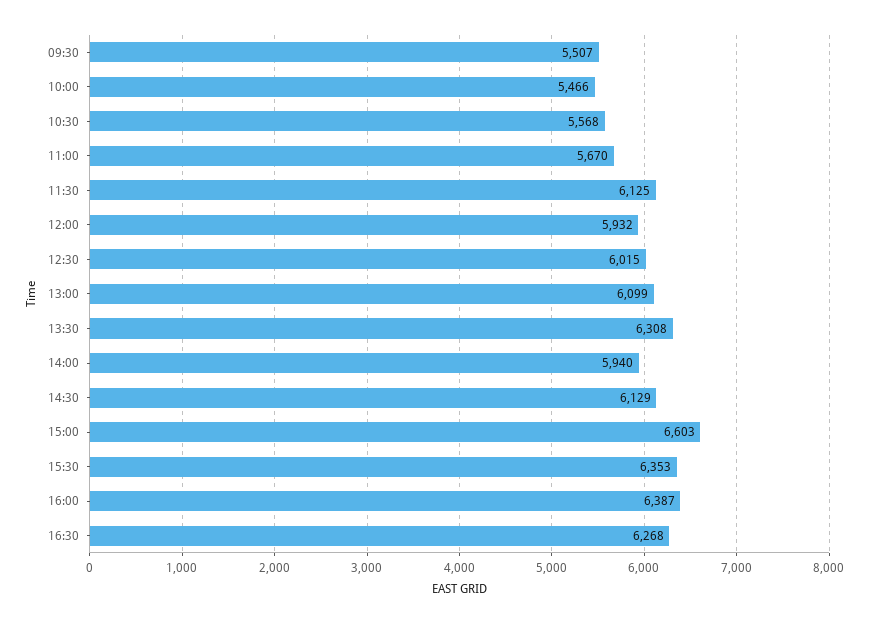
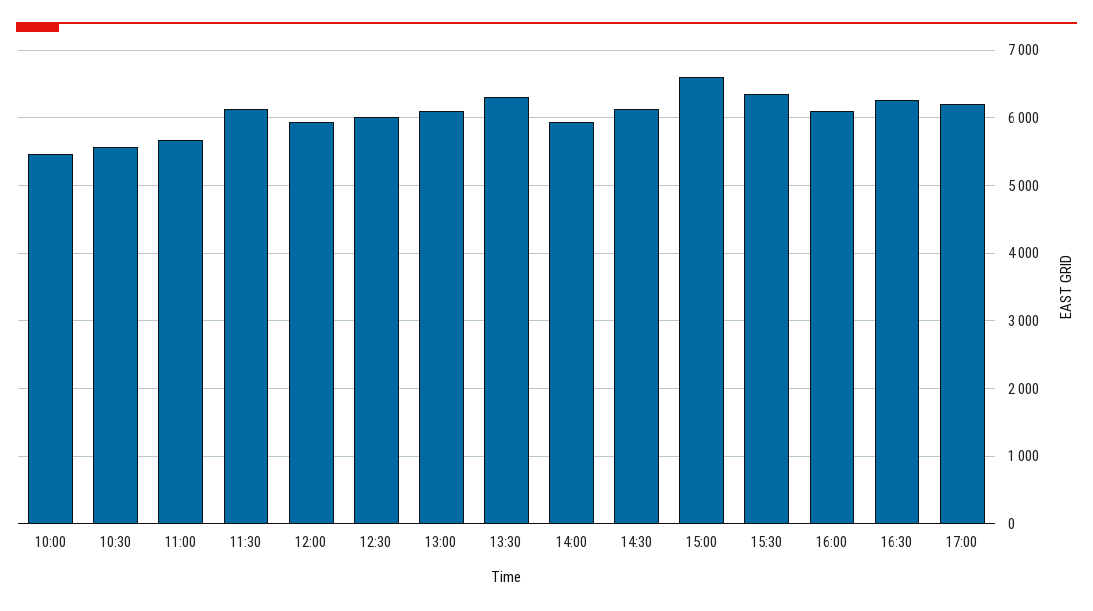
09:30: 5507 -> none
16:00: 6387 -> 6100
17:00: none -> 6200

